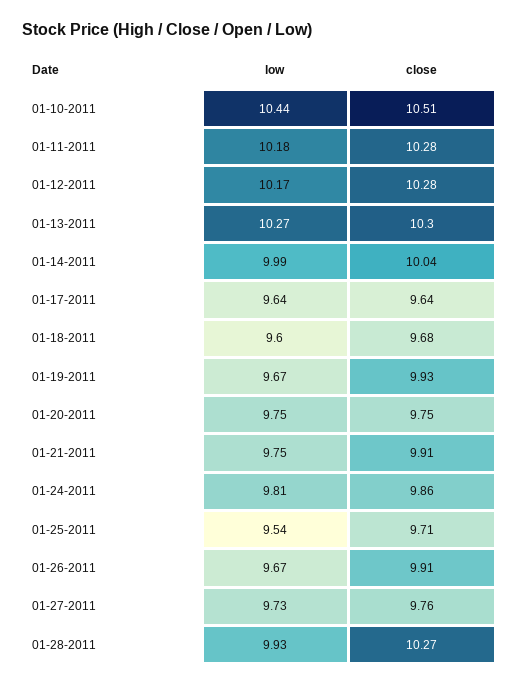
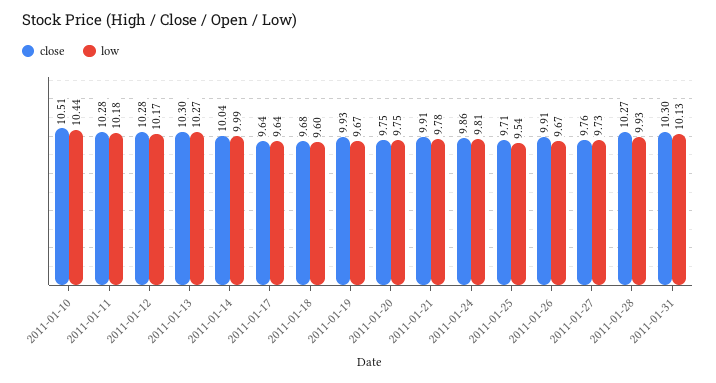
low, 01-21-2011: 9.75 -> 9.78
close, 2011-01-31: none -> 10.3
low, 2011-01-31: none -> 10.13

